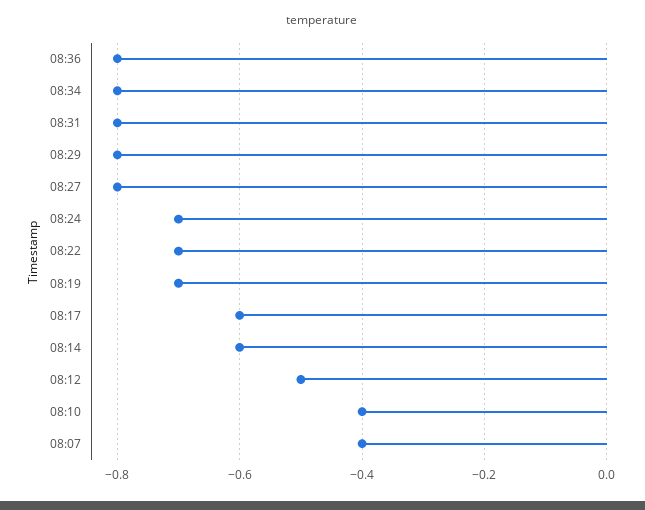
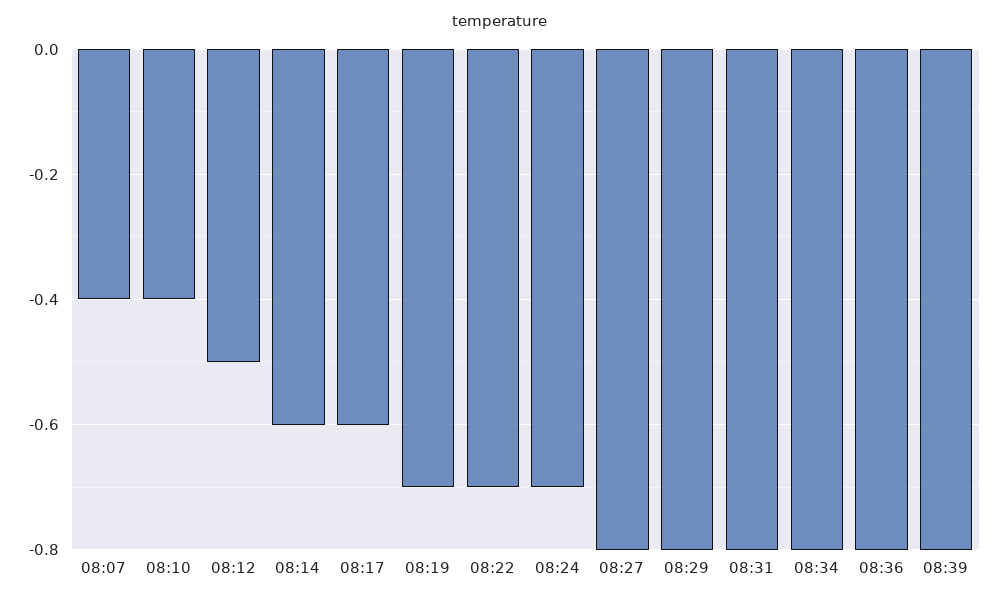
08:39: none -> -0.8

